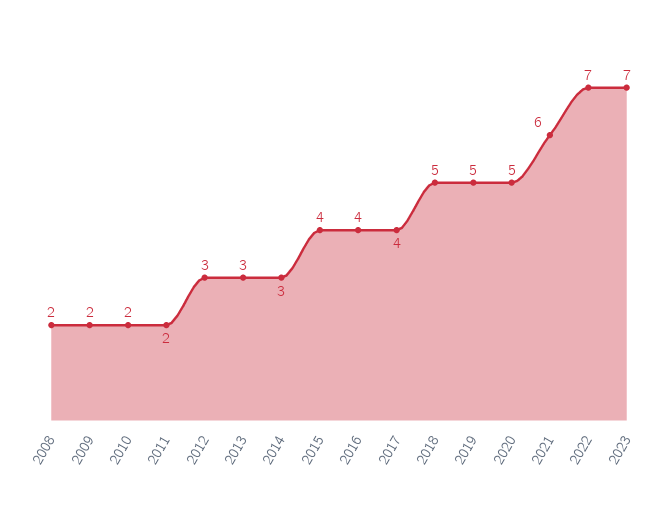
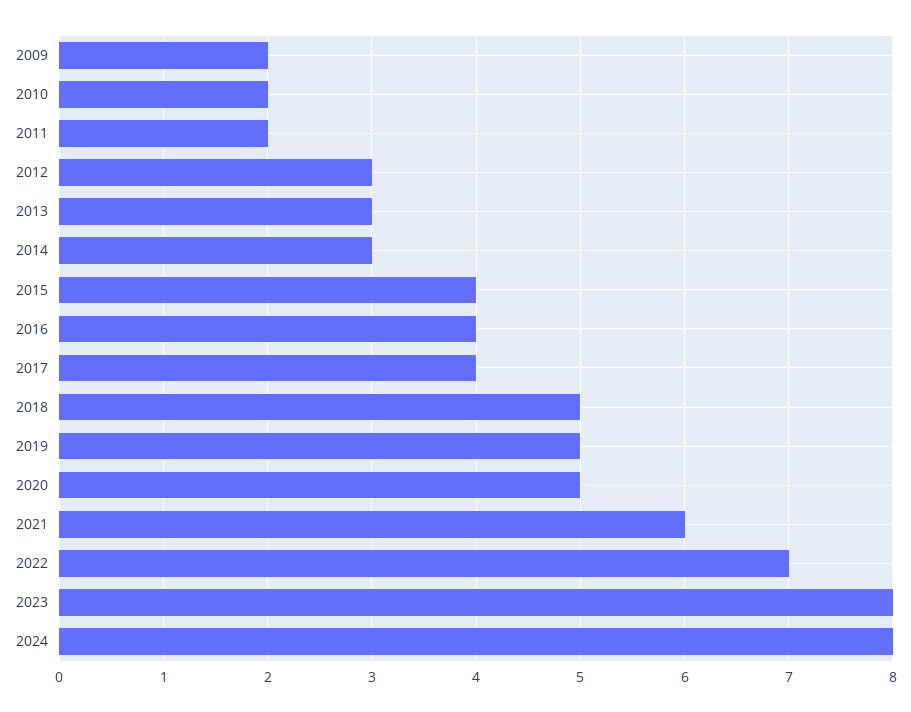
2008: 2 -> none
2023: 7 -> 8
2024: none -> 8

